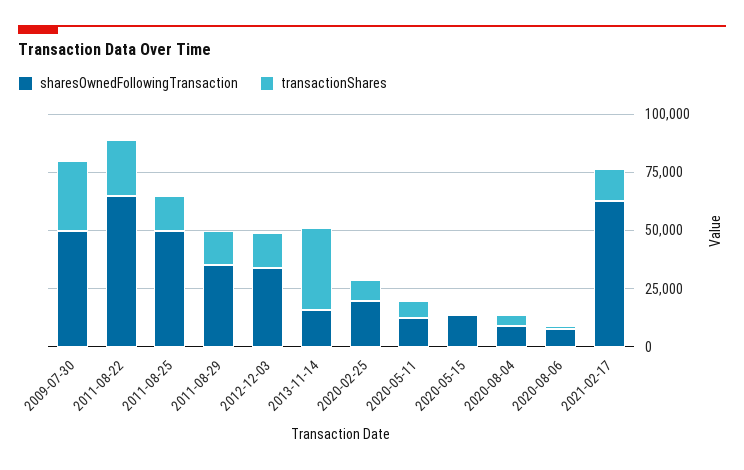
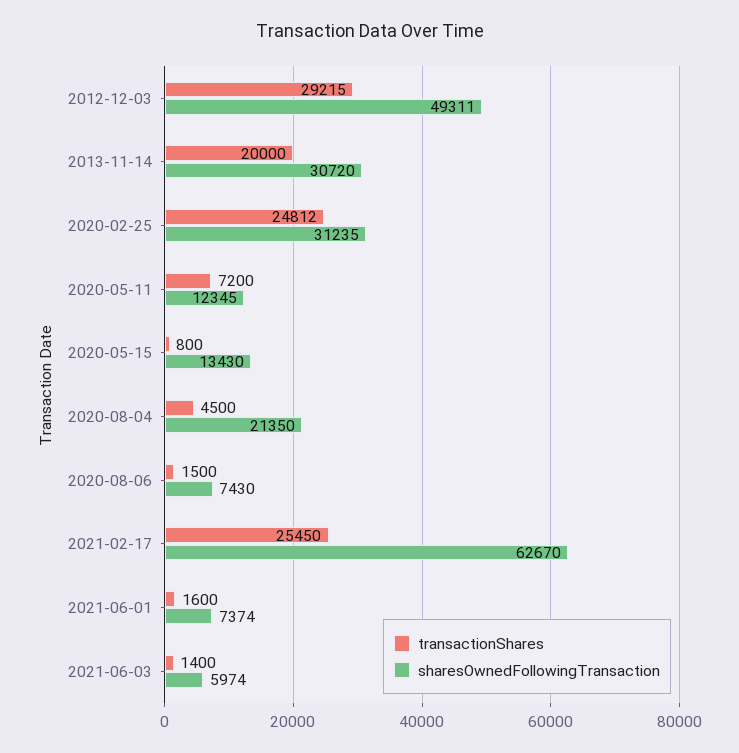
sharesOwnedFollowingTransaction, 2009-07-30: 50000 -> none
transactionShares, 2009-07-30: 30000 -> none
sharesOwnedFollowingTransaction, 2011-08-22: 65000 -> none
transactionShares, 2011-08-22: 25000 -> none
sharesOwnedFollowingTransaction, 2011-08-25: 50000 -> none
transactionShares, 2011-08-25: 15000 -> none
sharesOwnedFollowingTransaction, 2011-08-29: 35000 -> none
transactionShares, 2011-08-29: 15000 -> none
sharesOwnedFollowingTransaction, 2012-12-03: 35000 -> 49311
transactionShares, 2012-12-03: 15000 -> 29215
sharesOwnedFollowingTransaction, 2013-11-14: 15000 -> 30720
transactionShares, 2013-11-14: 35000 -> 20000
sharesOwnedFollowingTransaction, 2020-02-25: 20000 -> 31235
transactionShares, 2020-02-25: 10000 -> 24812
sharesOwnedFollowingTransaction, 2020-08-04: 10000 -> 21350
transactionShares, 2021-02-17: 15000 -> 25450
transactionShares, 2021-06-01: none -> 1600
sharesOwnedFollowingTransaction, 2021-06-01: none -> 7374
transactionShares, 2021-06-03: none -> 1400
sharesOwnedFollowingTransaction, 2021-06-03: none -> 5974

